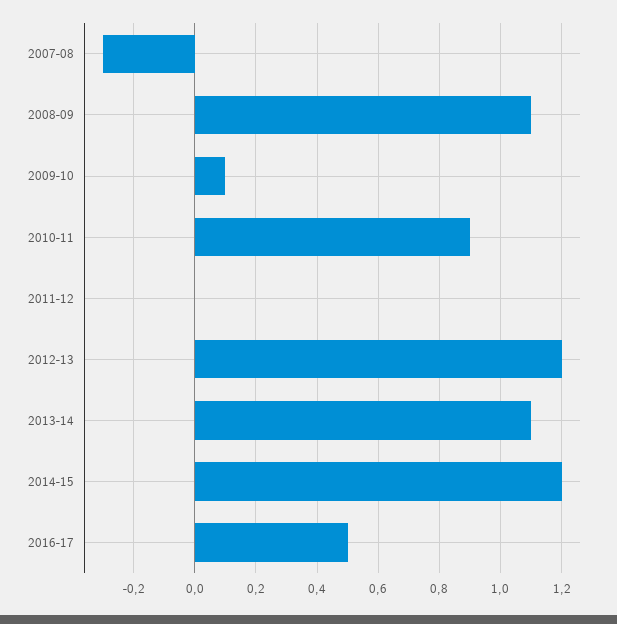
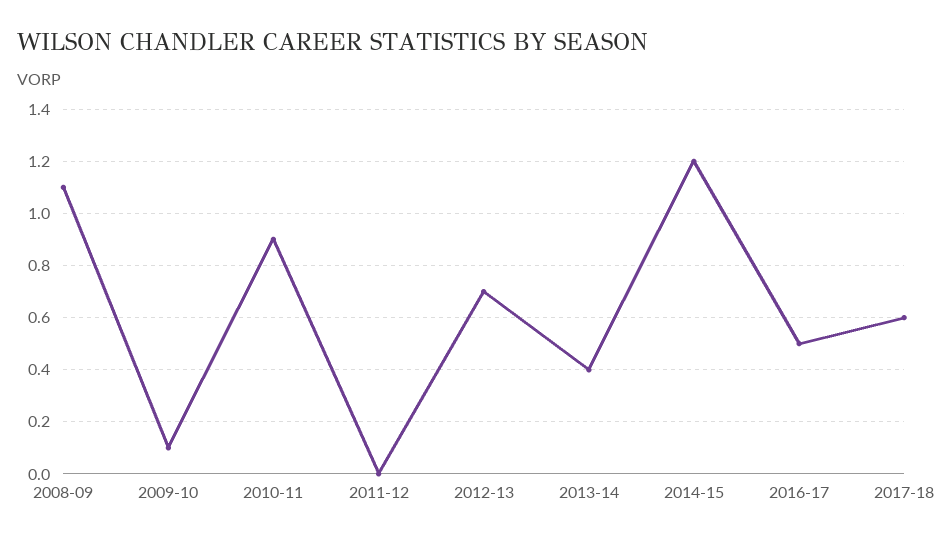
2007-08: -0.3 -> none
2012-13: 1.2 -> 0.7
2013-14: 1.1 -> 0.4
2017-18: none -> 0.6

